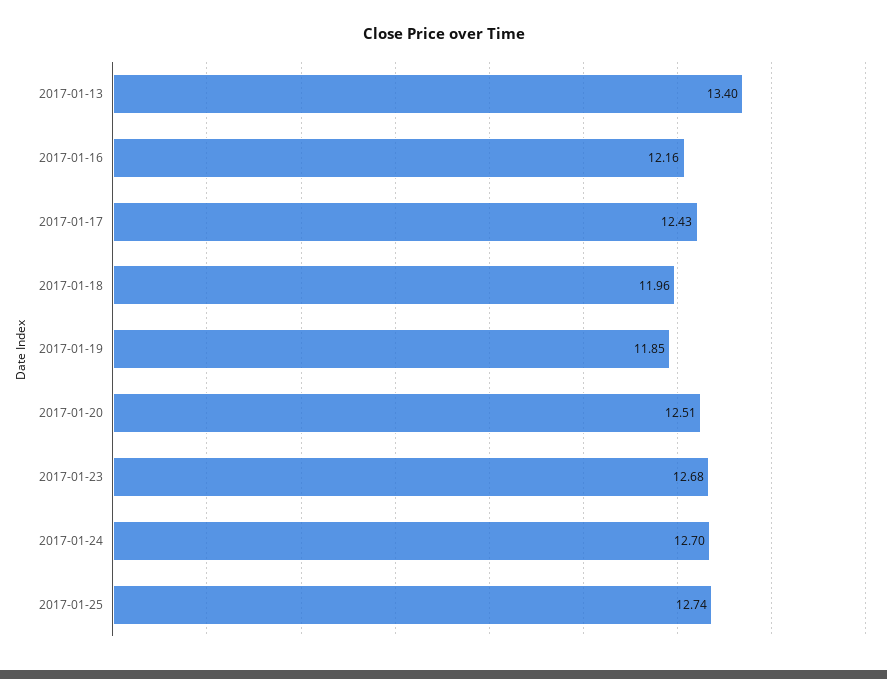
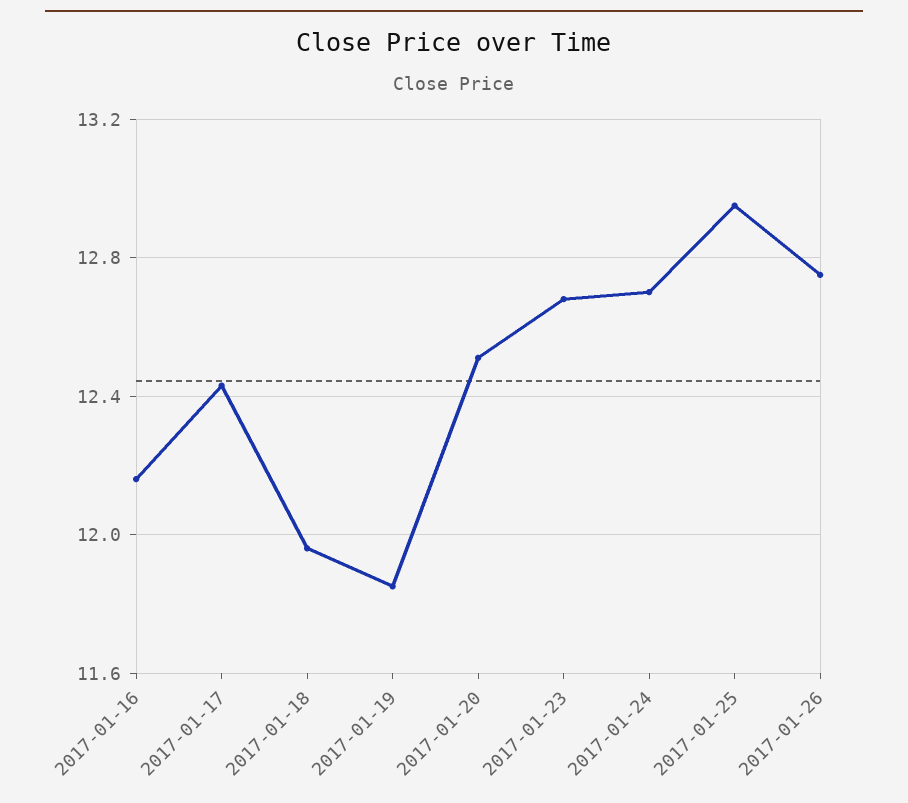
2017-01-13: 13.4 -> none
2017-01-25: 12.74 -> 12.95
2017-01-26: none -> 12.75

